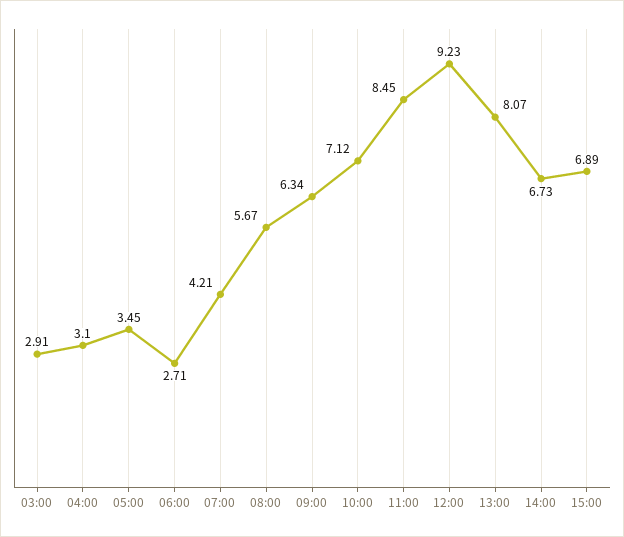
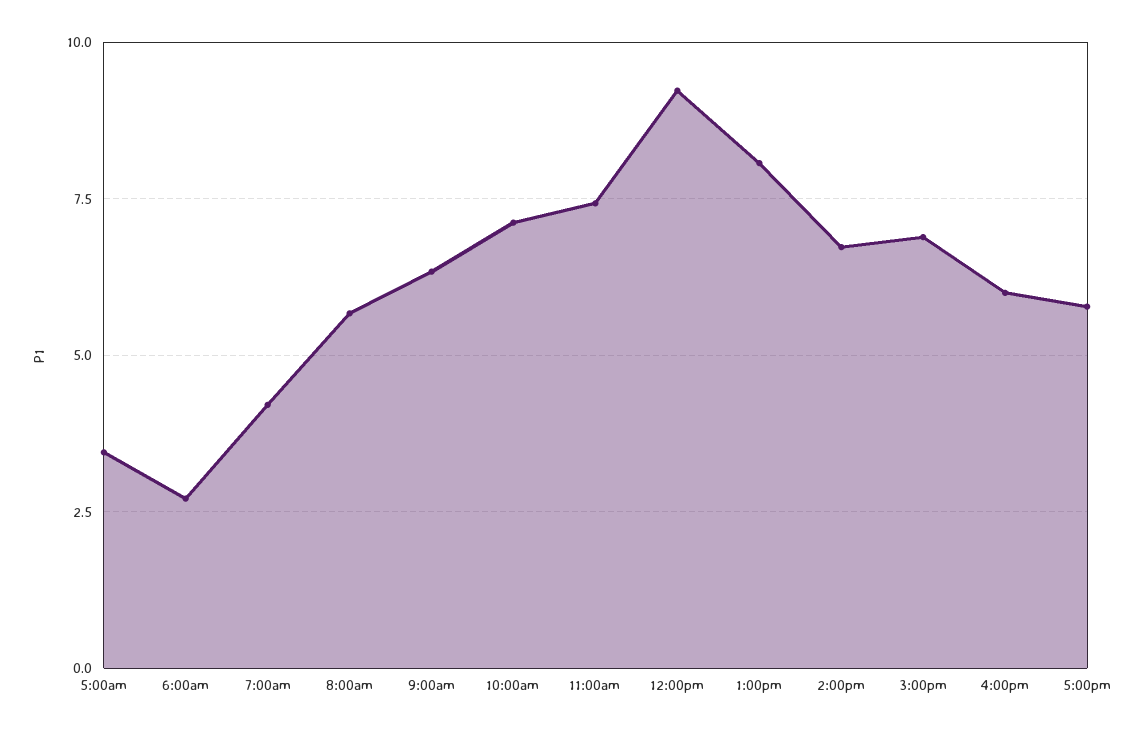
03:00: 2.91 -> none
04:00: 3.1 -> none
11:00: 8.45 -> 7.5
4:00pm: none -> 6
5:00pm: none -> 5.75

